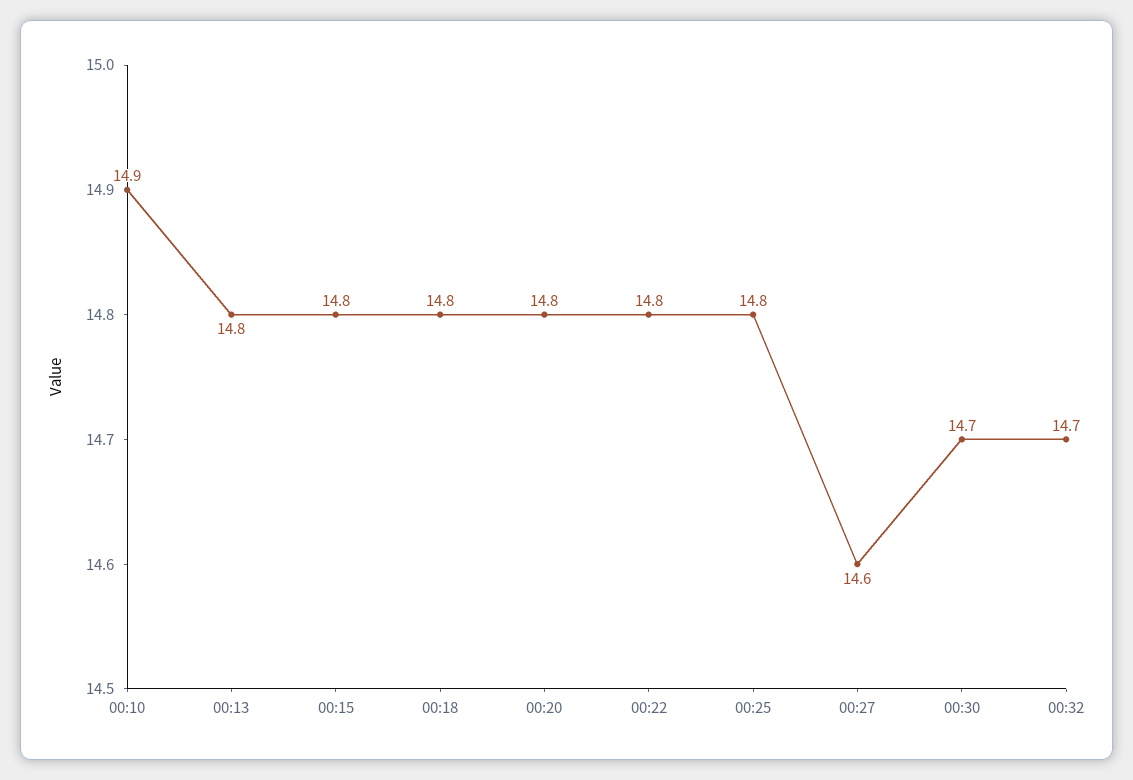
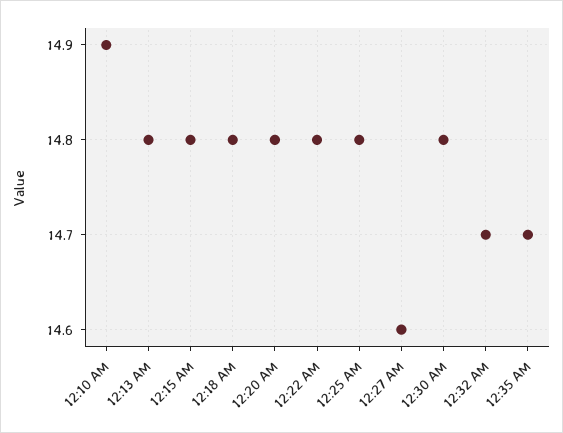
00:30: 14.7 -> 14.8
12:35 AM: none -> 14.7

